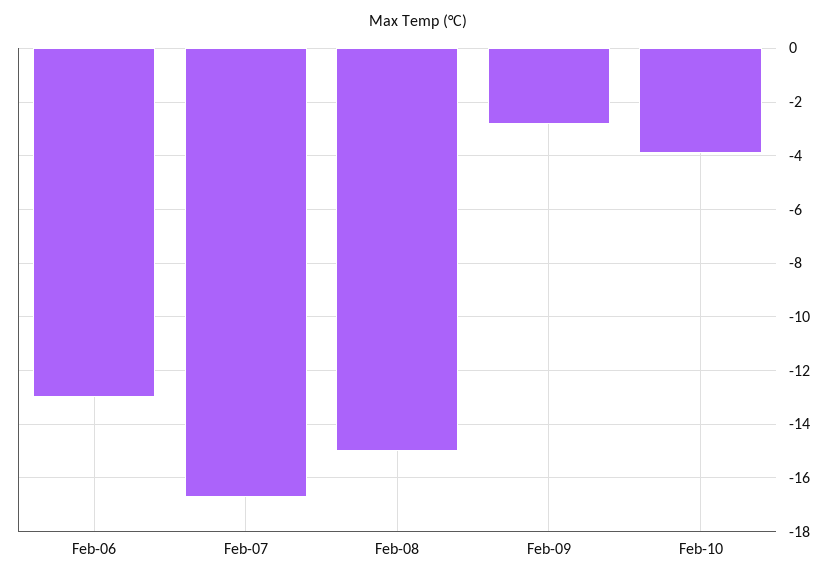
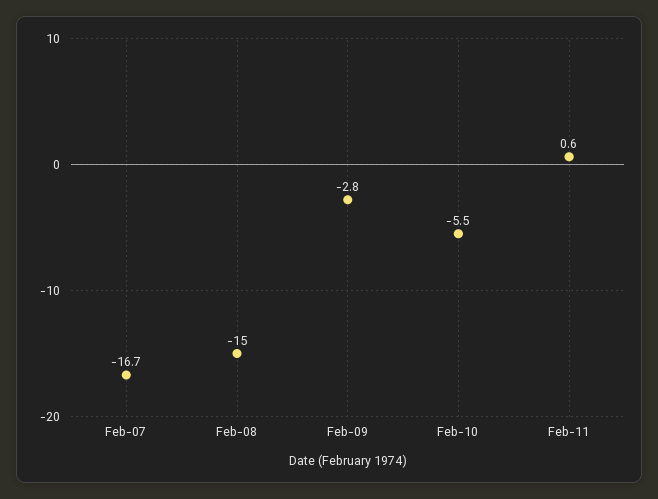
Feb-06: -13 -> none
Feb-10: -4 -> -5.5
Feb-11: none -> 0.6

